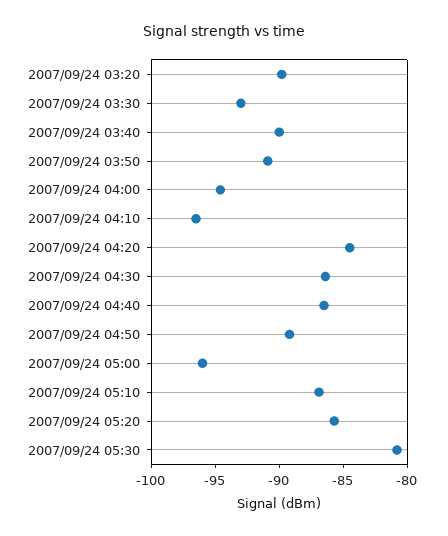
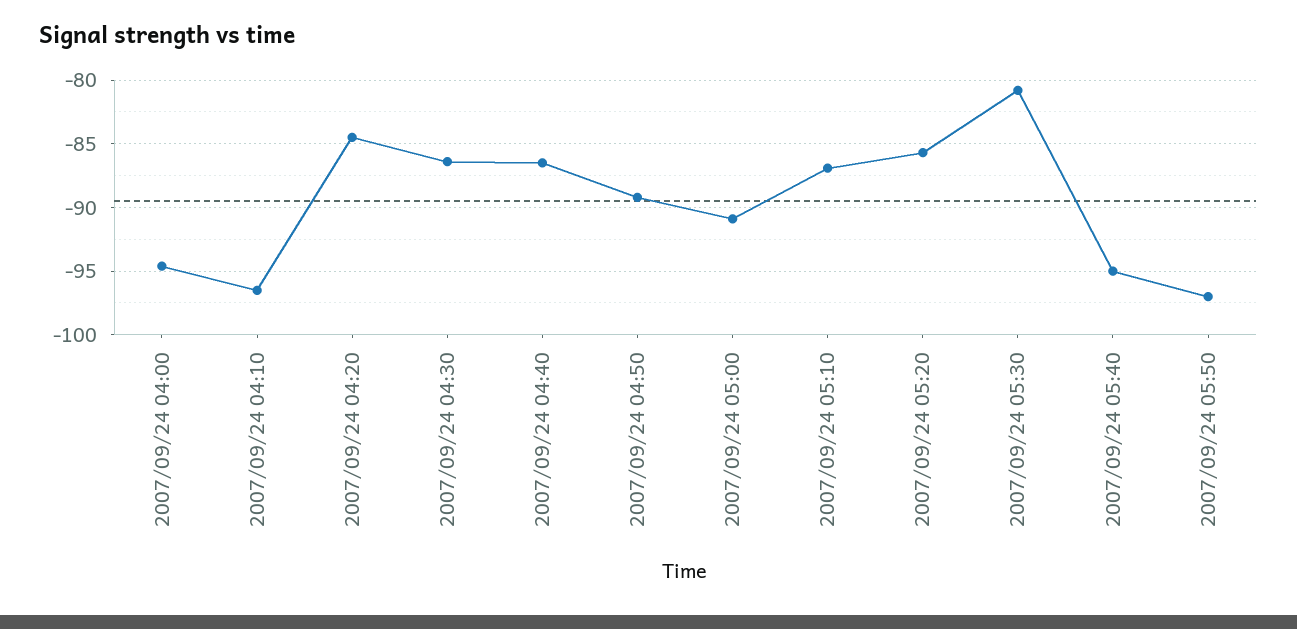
2007/09/24 03:20: -90 -> none
2007/09/24 03:30: -93 -> none
2007/09/24 03:40: -90 -> none
2007/09/24 03:50: -91 -> none
2007/09/24 05:00: -96 -> -91
2007/09/24 05:40: none -> -95
2007/09/24 05:50: none -> -97

